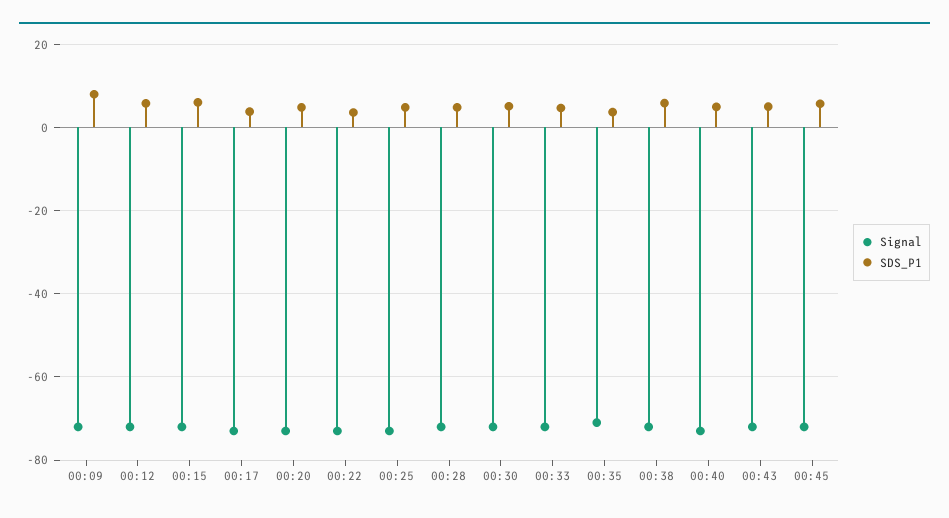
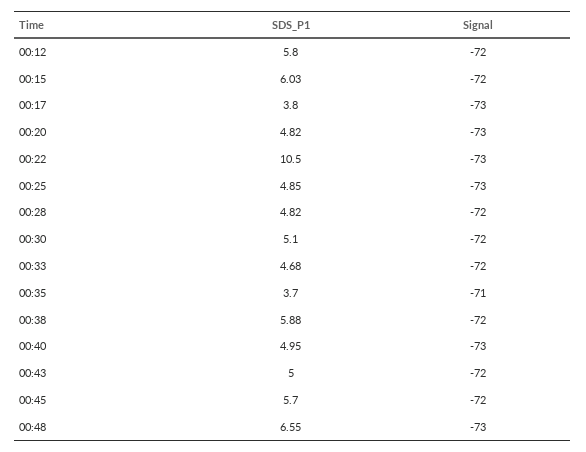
Signal, 00:09: -72 -> none
SDS_P1, 00:09: 8 -> none
SDS_P1, 00:22: 4 -> 10.5
SDS_P1, 00:48: none -> 6.55
Signal, 00:48: none -> -73

